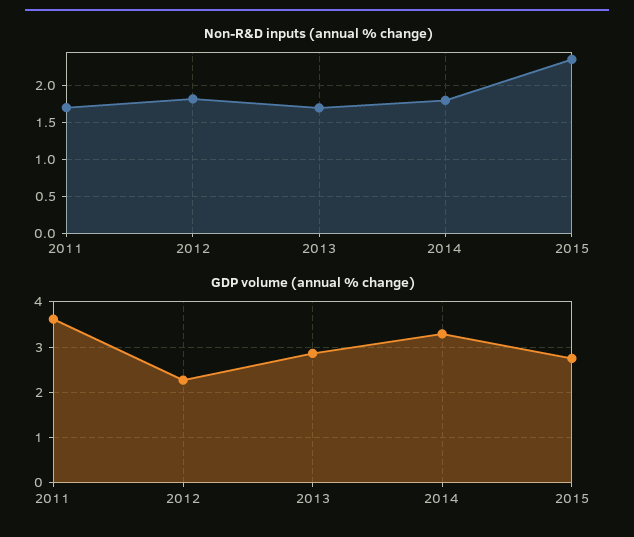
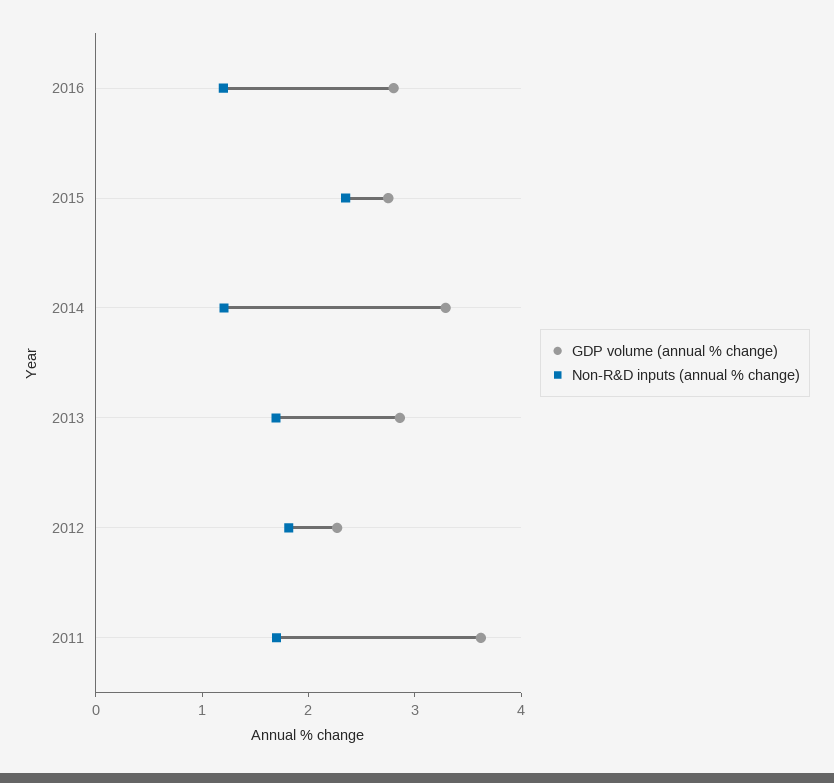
Non-R&D inputs (annual % change), 2014: 1.8 -> 1.2
GDP volume (annual % change), 2016: none -> 2.8
Non-R&D inputs (annual % change), 2016: none -> 1.2

